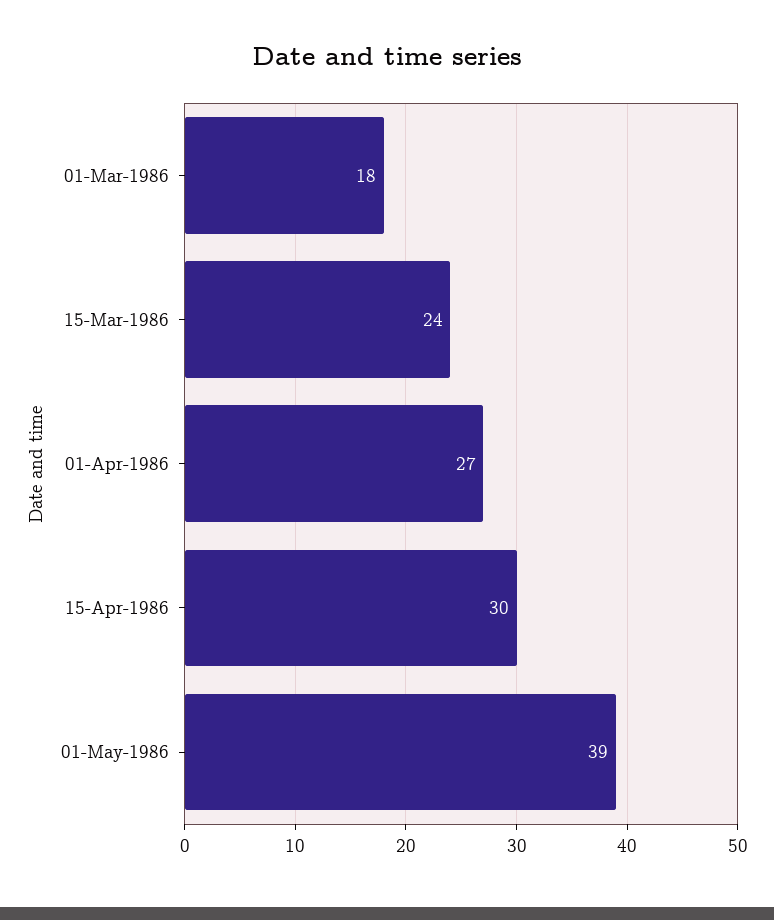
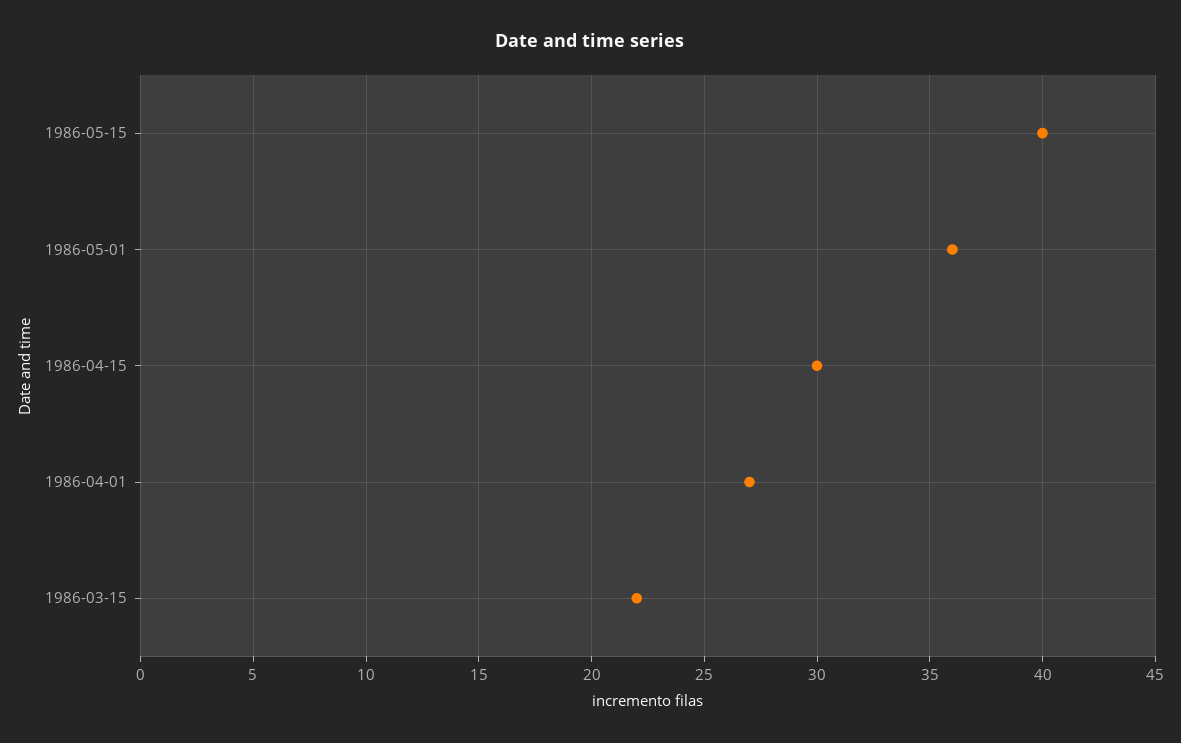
01-Mar-1986: 18 -> none
15-Mar-1986: 24 -> 22
01-May-1986: 39 -> 36
1986-05-15: none -> 40

